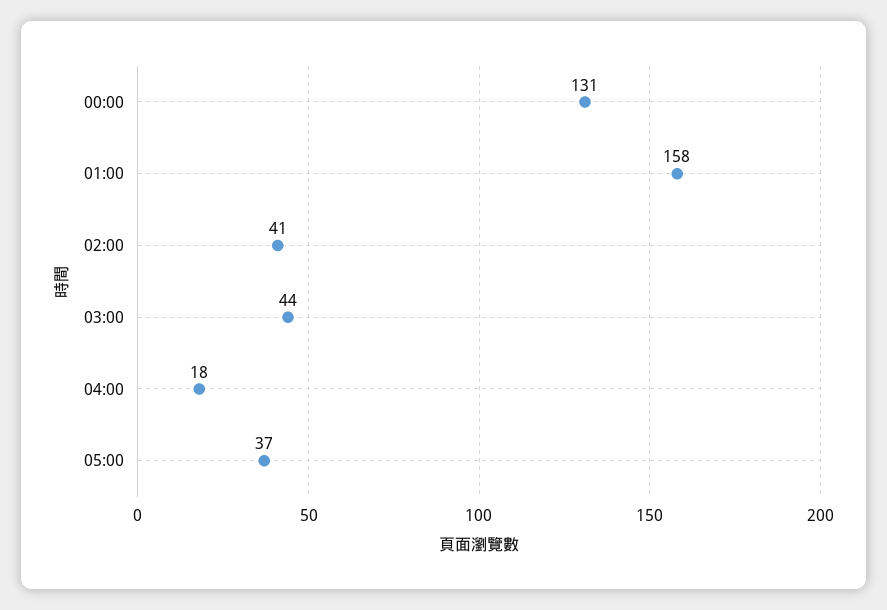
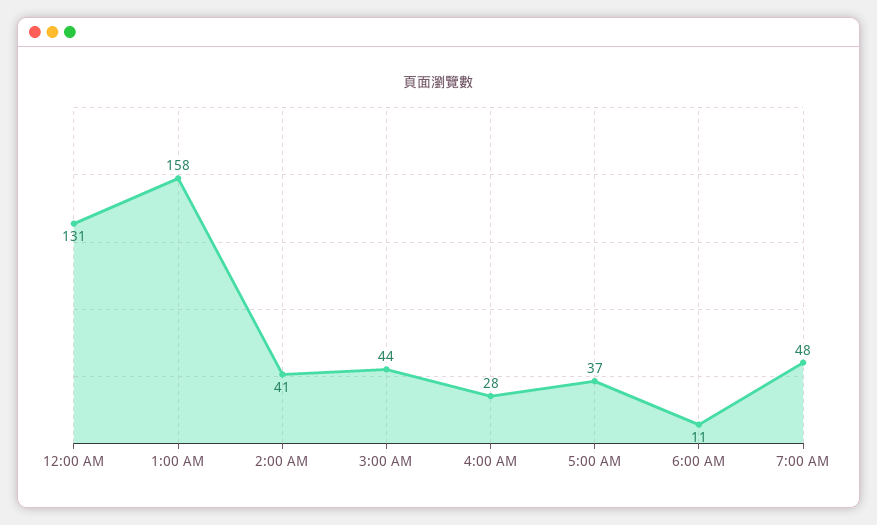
04:00: 18 -> 28
6:00 AM: none -> 11
7:00 AM: none -> 48

